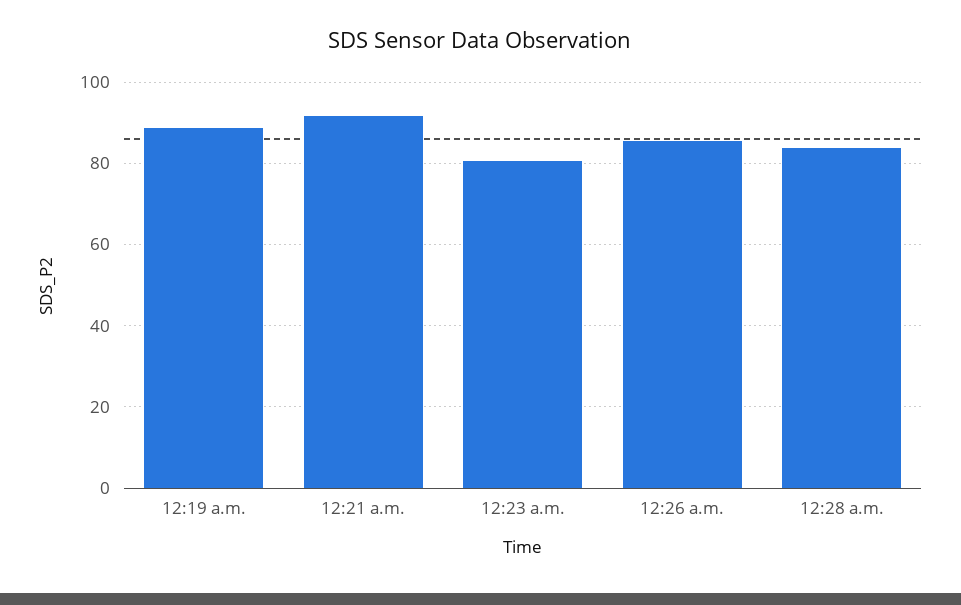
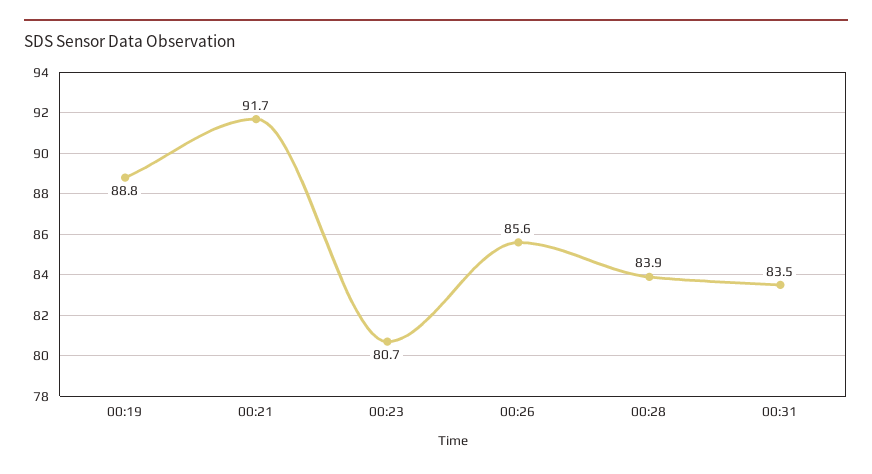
00:31: none -> 83.5

